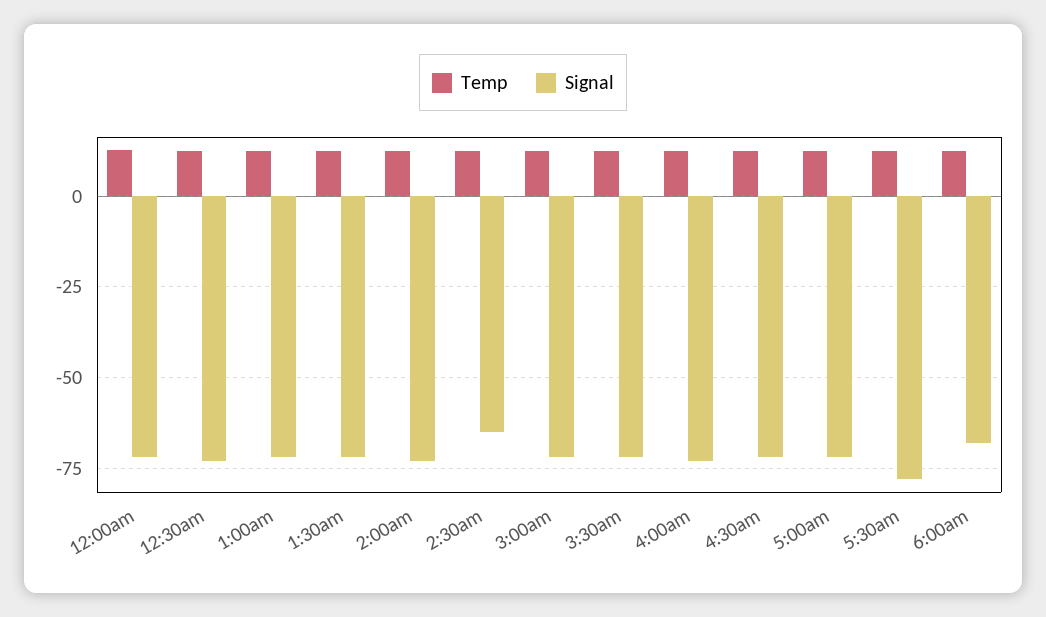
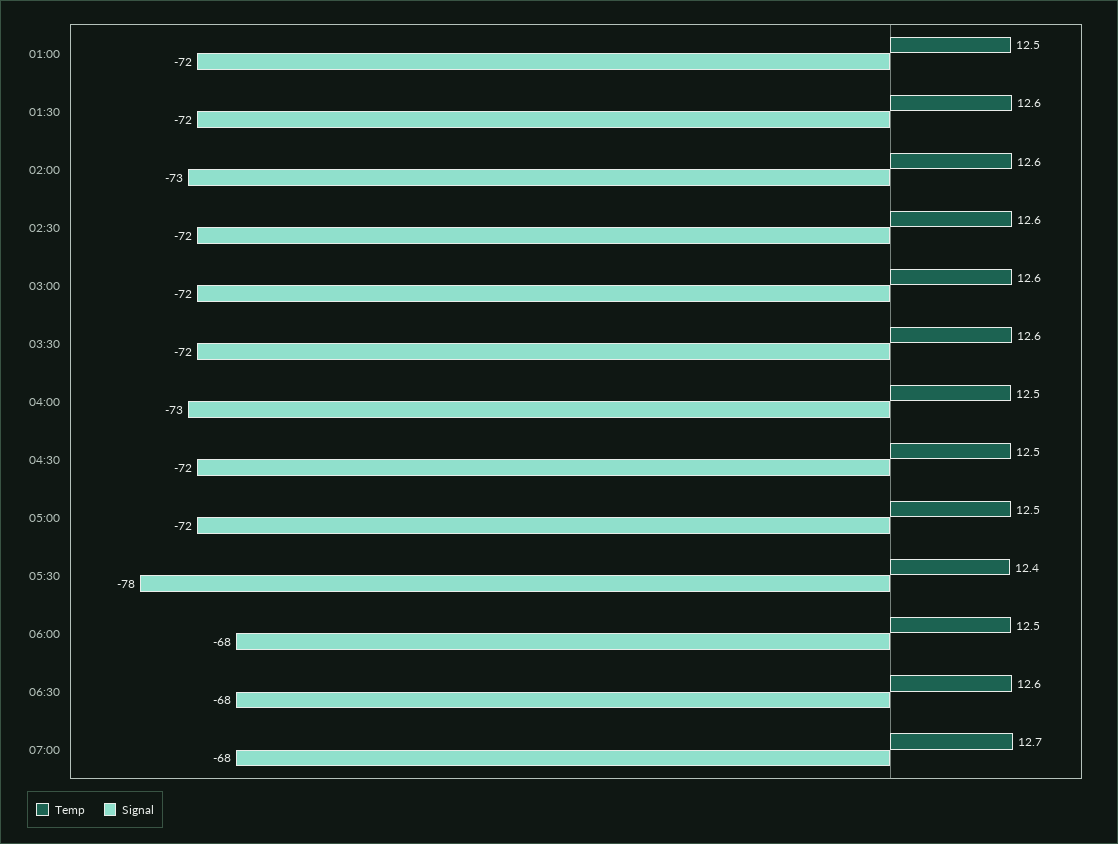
Temp, 12:00am: 12.5 -> none
Signal, 12:00am: -72.5 -> none
Temp, 12:30am: 12.5 -> none
Signal, 12:30am: -72.5 -> none
Signal, 2:30am: -65 -> -72
Temp, 06:30: none -> 12.6
Signal, 06:30: none -> -68
Temp, 07:00: none -> 12.7
Signal, 07:00: none -> -68

